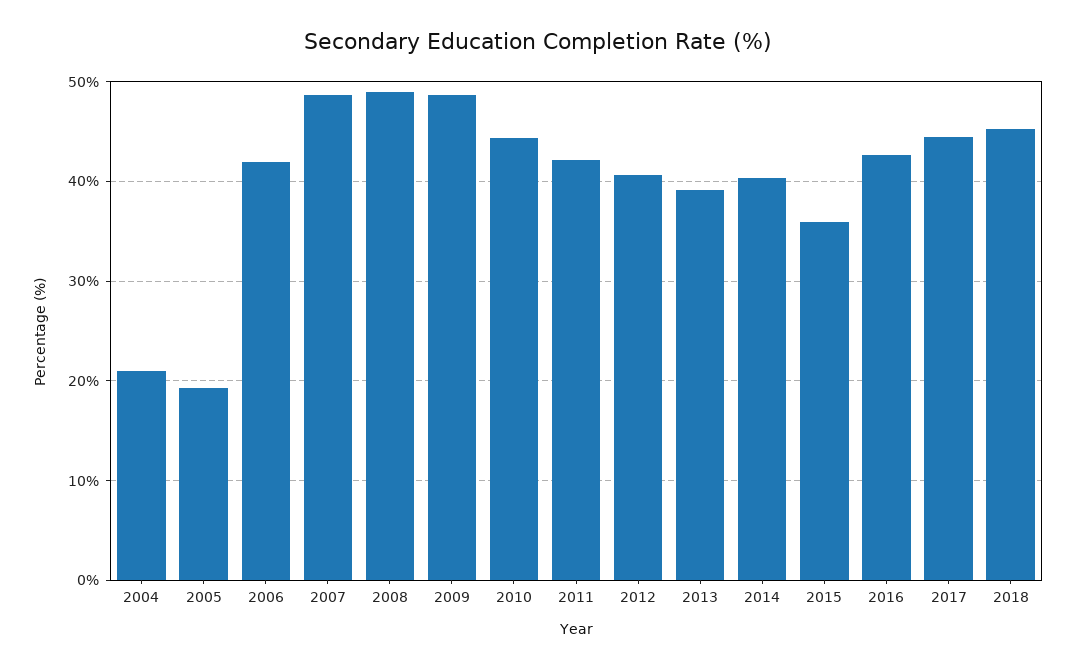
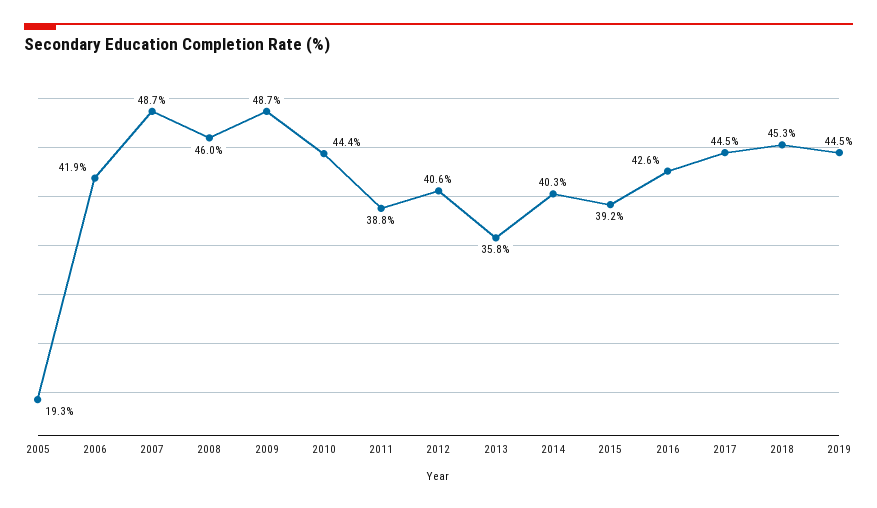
2004: 21 -> none
2008: 49 -> 46
2011: 42 -> 38.8
2013: 39 -> 35.8
2015: 36 -> 39.2
2019: none -> 44.5

